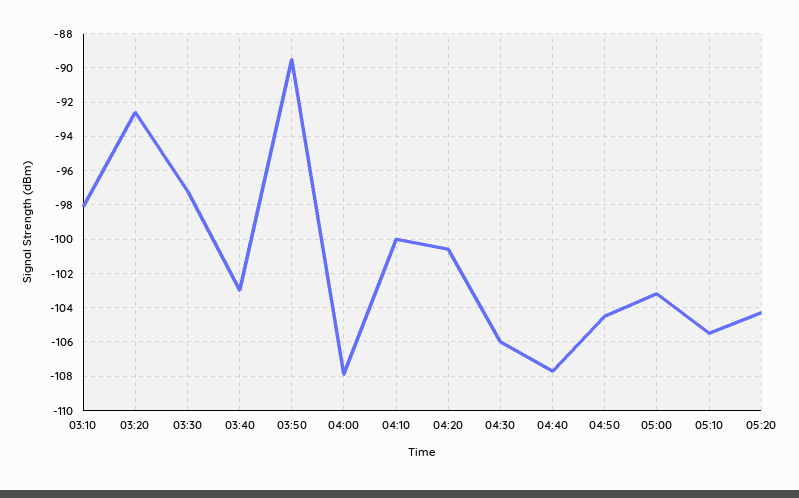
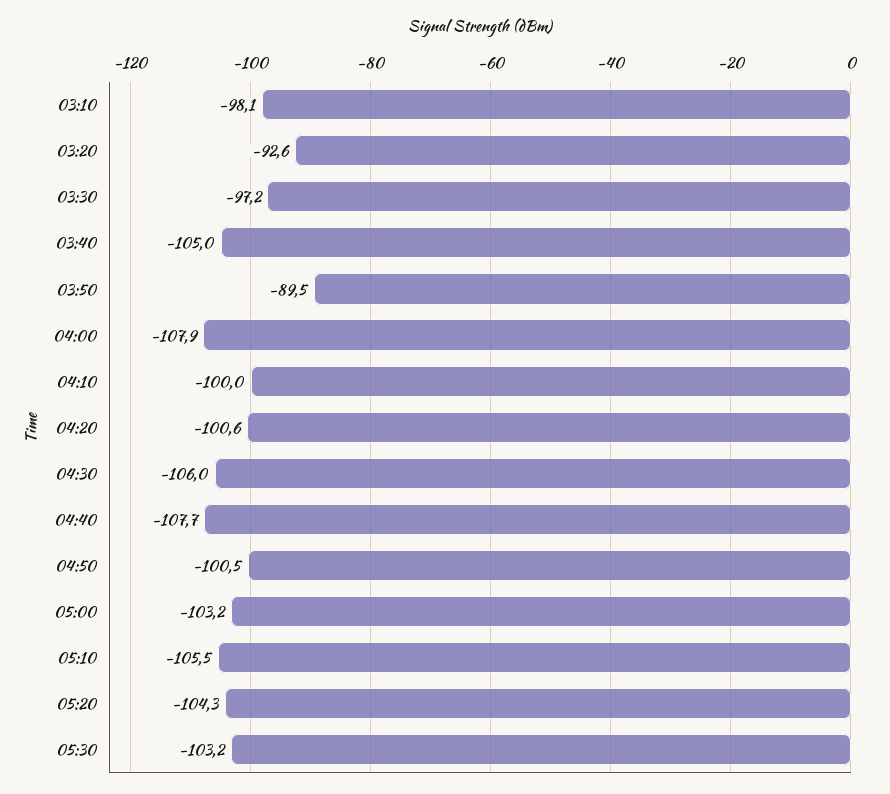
03:40: -103 -> -105
04:50: -104.5 -> -100.5
05:30: none -> -103.2

